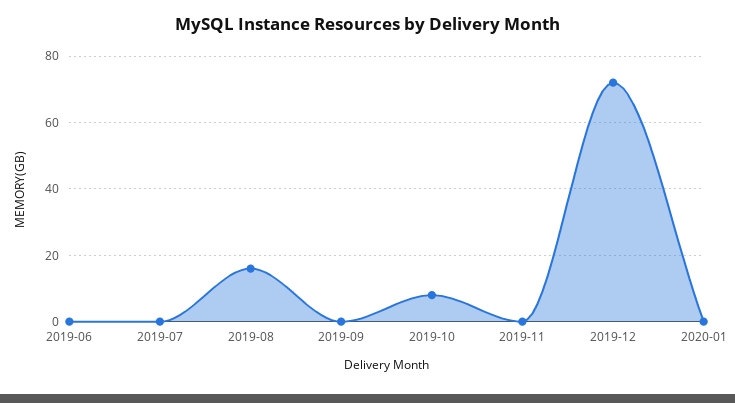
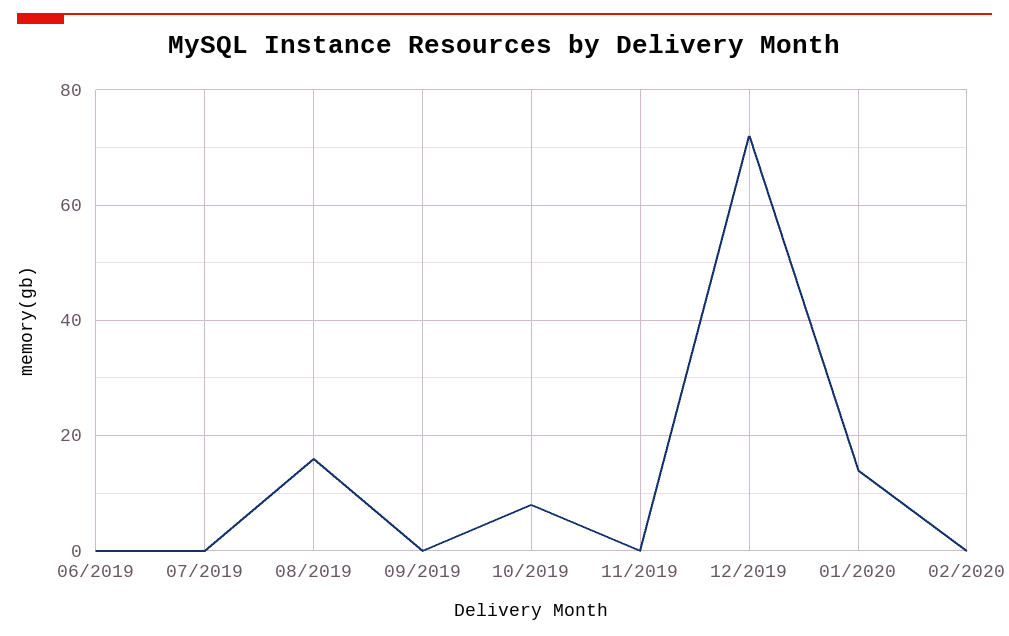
2020-01: 0 -> 15
02/2020: none -> 0

